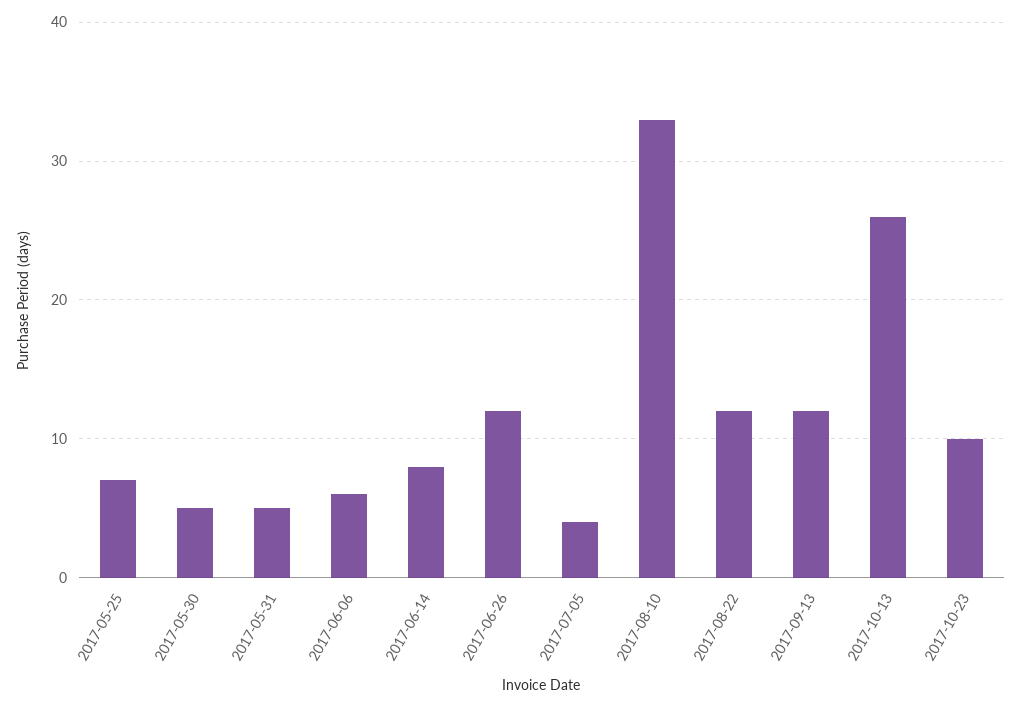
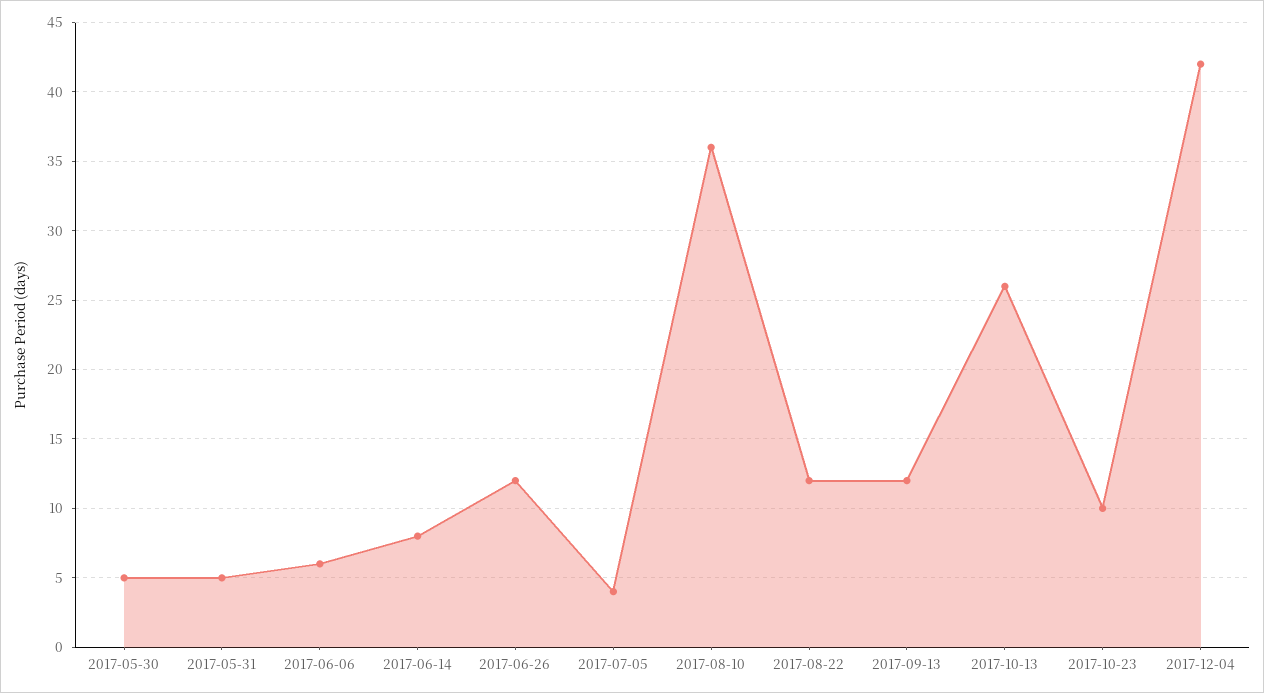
2017-05-25: 7 -> none
2017-08-10: 33 -> 36
2017-12-04: none -> 42

